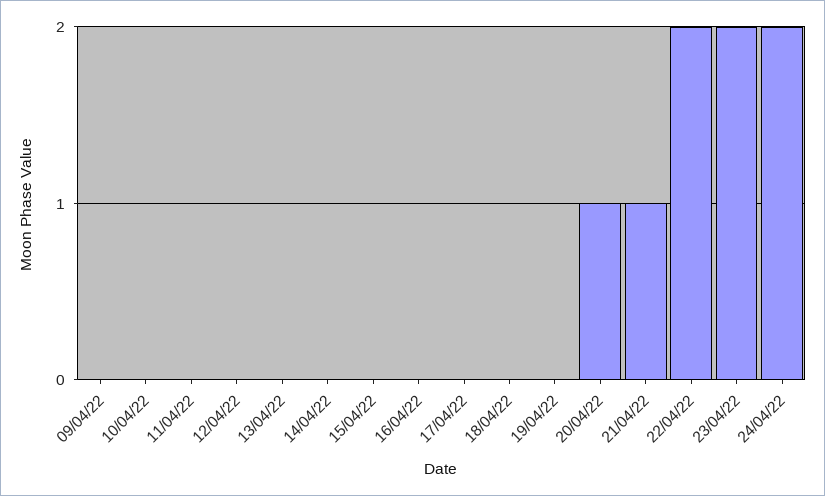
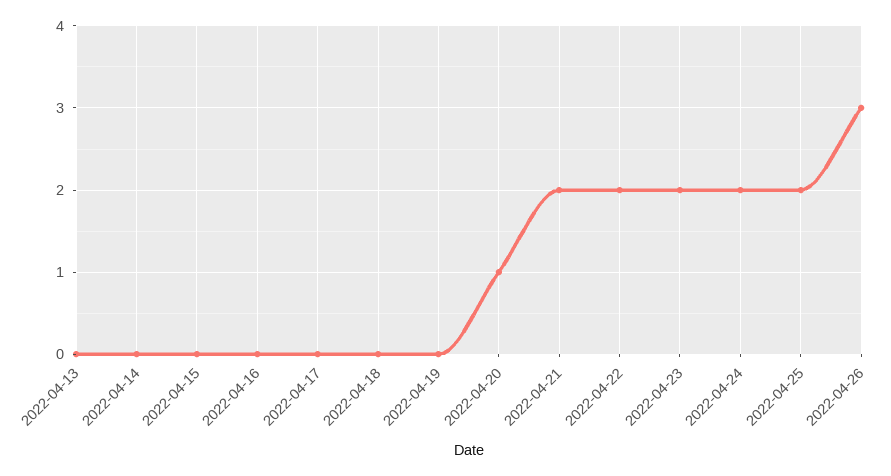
09/04/22: 0 -> none
10/04/22: 0 -> none
11/04/22: 0 -> none
12/04/22: 0 -> none
21/04/22: 1 -> 2
2022-04-25: none -> 2
2022-04-26: none -> 3

